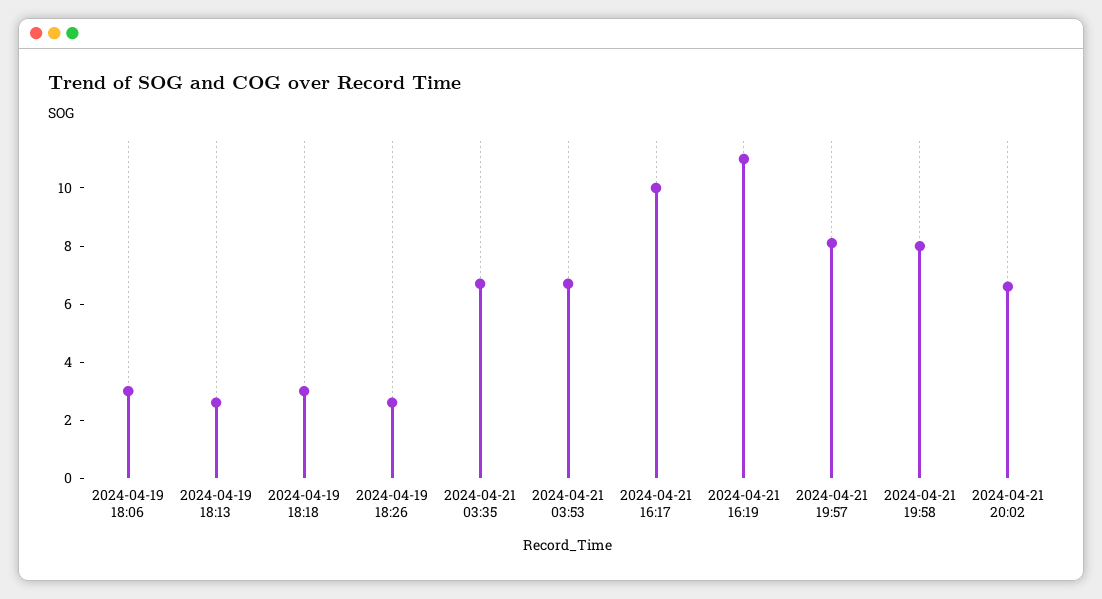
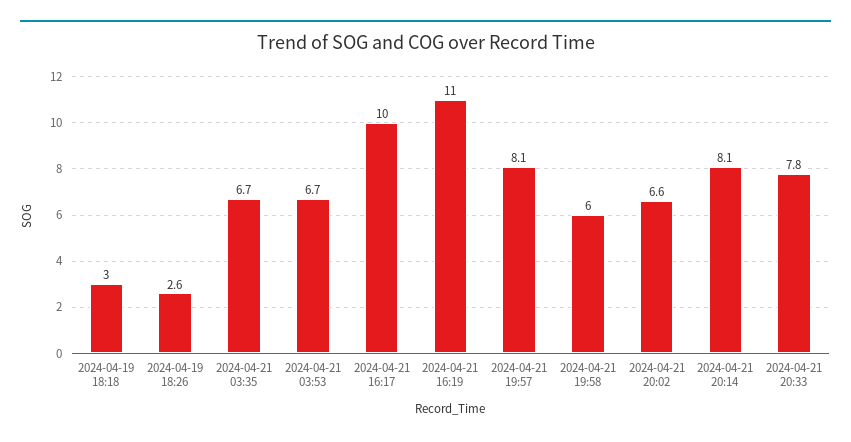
2024-04-19 18:06: 3 -> none
2024-04-19 18:13: 2.5 -> none
2024-04-21 19:58: 8 -> 6
2024-04-21 20:14: none -> 8.1
2024-04-21 20:33: none -> 7.8

